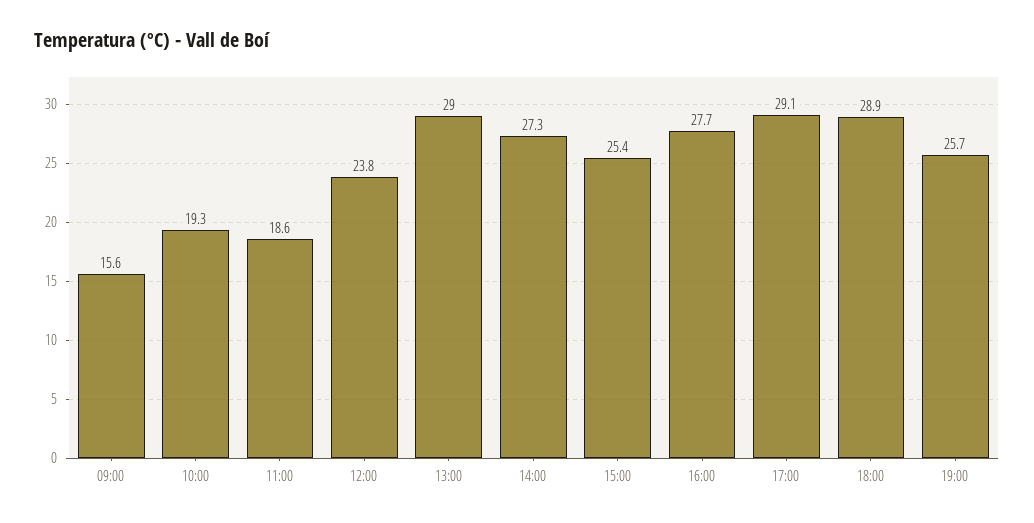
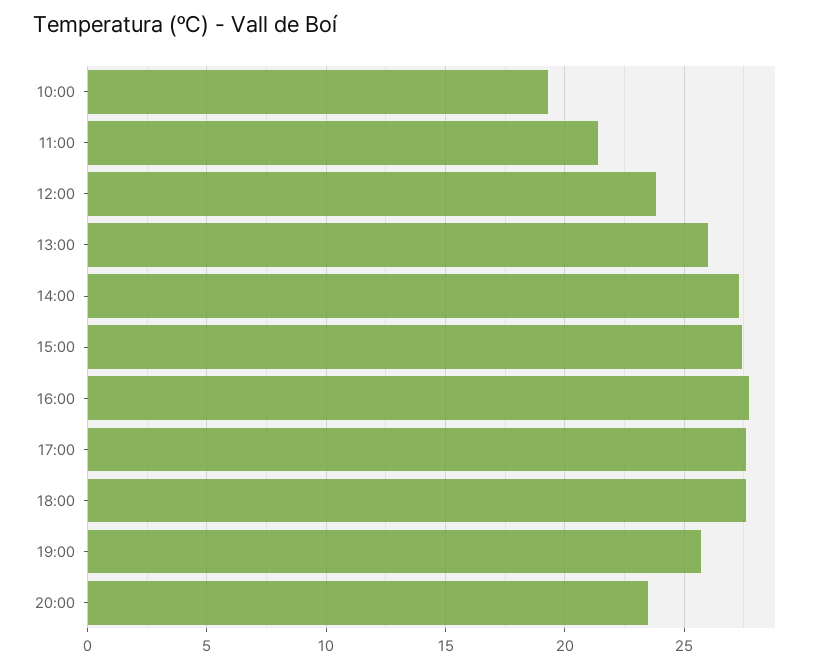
09:00: 15.6 -> none
11:00: 18.6 -> 21.5
13:00: 29 -> 26
15:00: 25.4 -> 27.5
17:00: 29.1 -> 27.5
18:00: 28.9 -> 27.5
20:00: none -> 23.5

